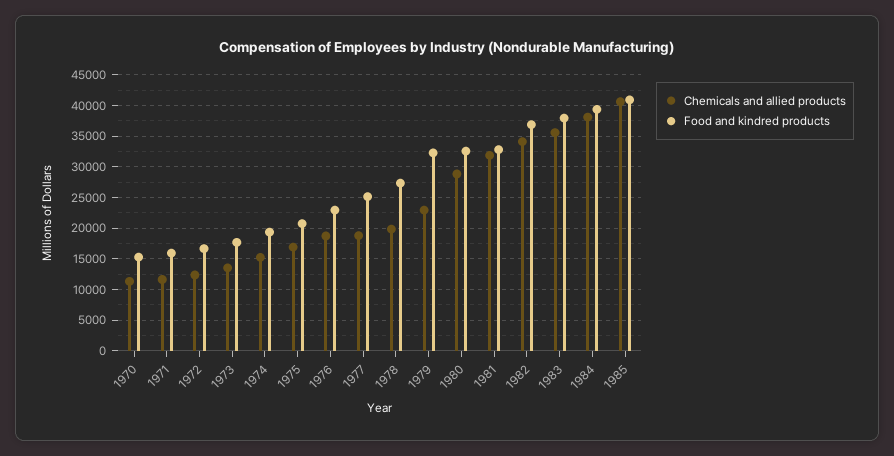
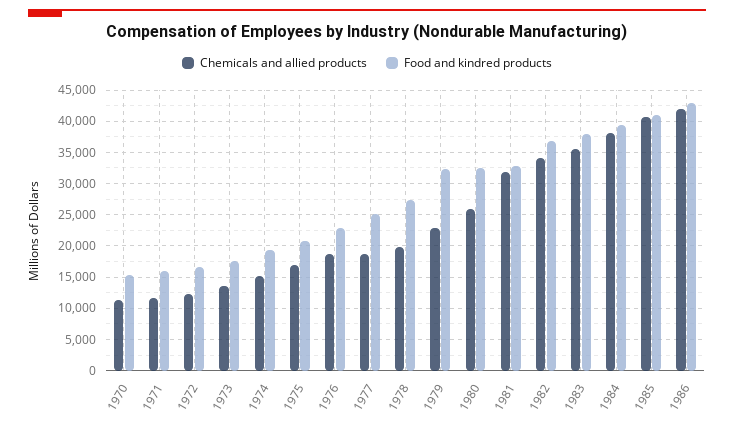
Chemicals and allied products, 1980: 29000 -> 26000
Chemicals and allied products, 1986: none -> 42000
Food and kindred products, 1986: none -> 43000

